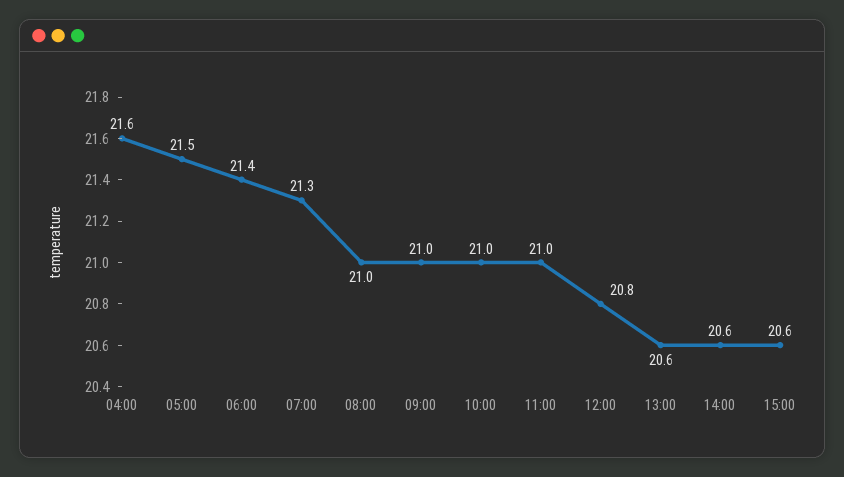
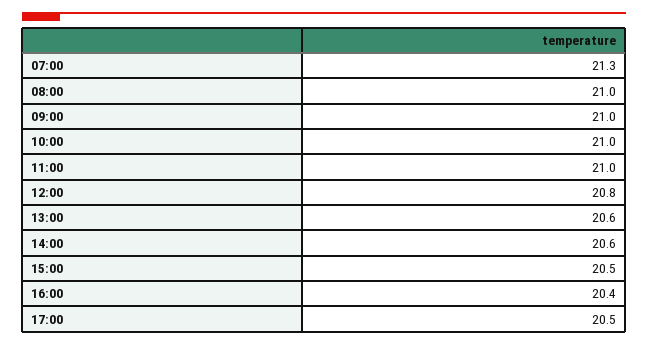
04:00: 21.6 -> none
05:00: 21.5 -> none
06:00: 21.4 -> none
15:00: 20.6 -> 20.5
16:00: none -> 20.4
17:00: none -> 20.5

